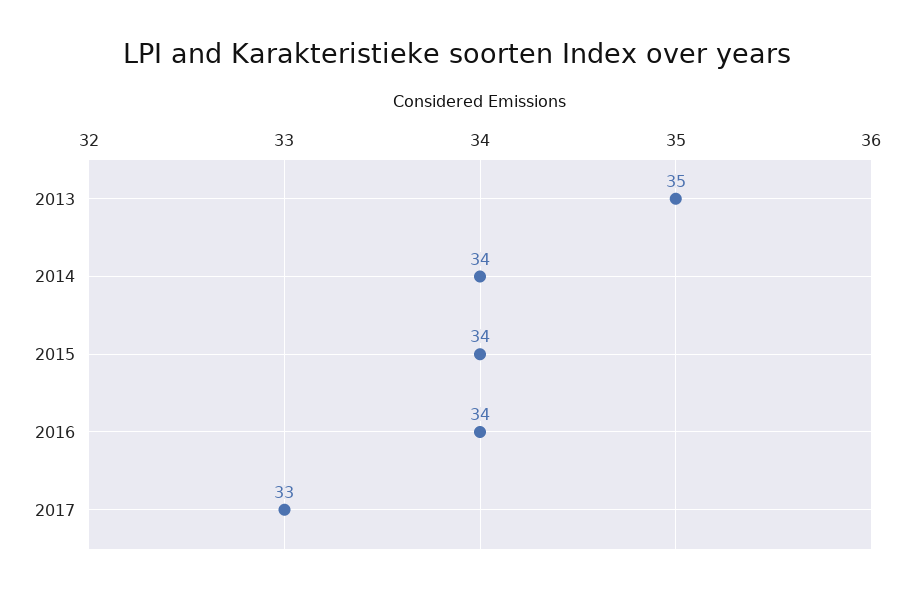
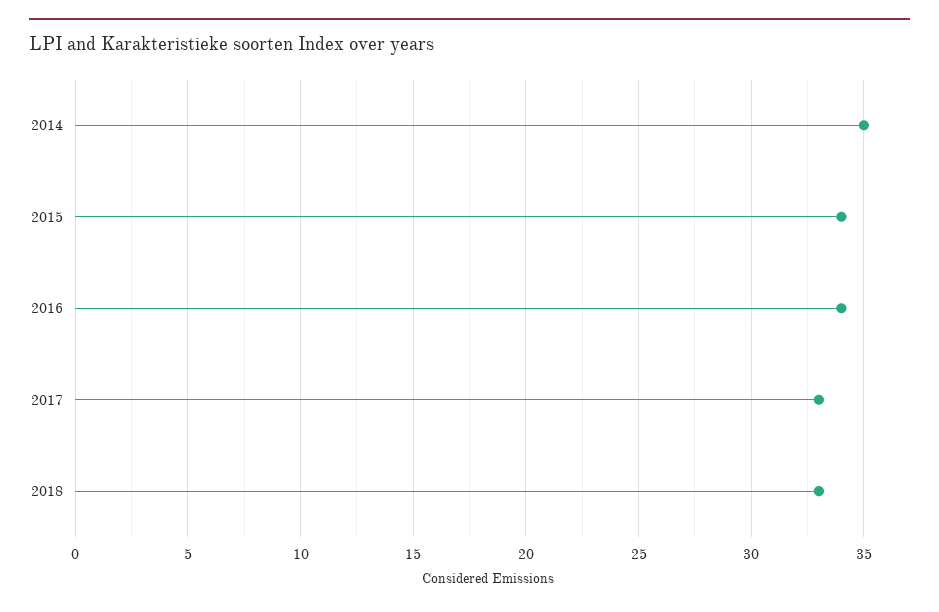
2013: 35 -> none
2014: 34 -> 35
2018: none -> 33

